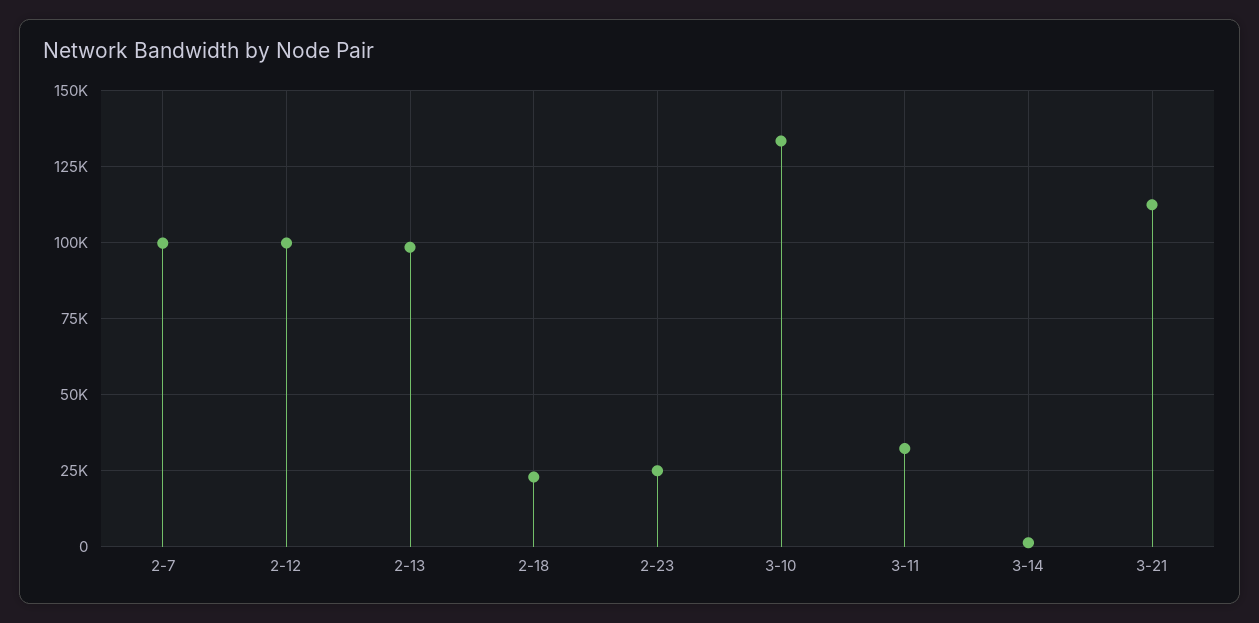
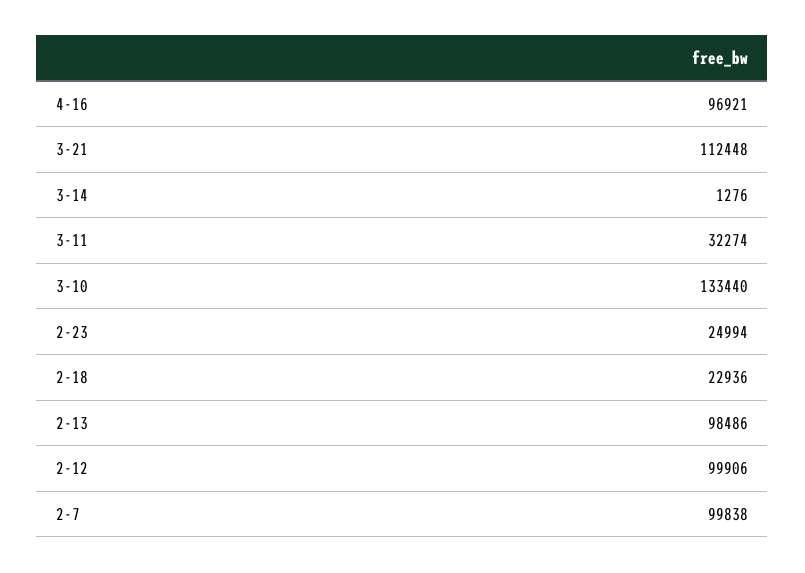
4-16: none -> 96921

